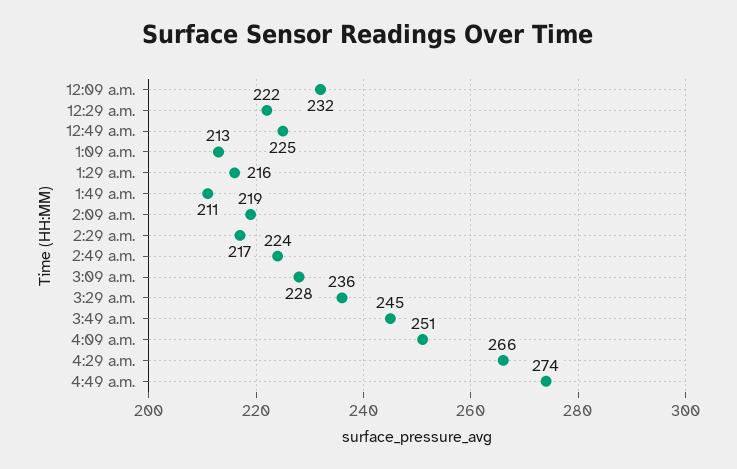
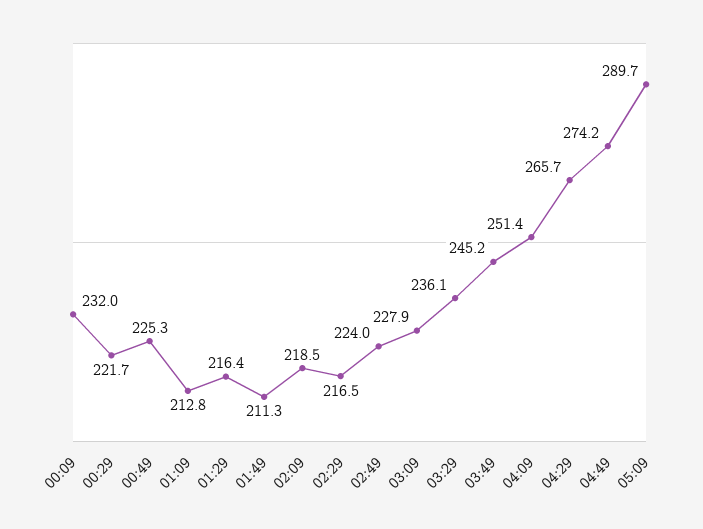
05:09: none -> 289.7

